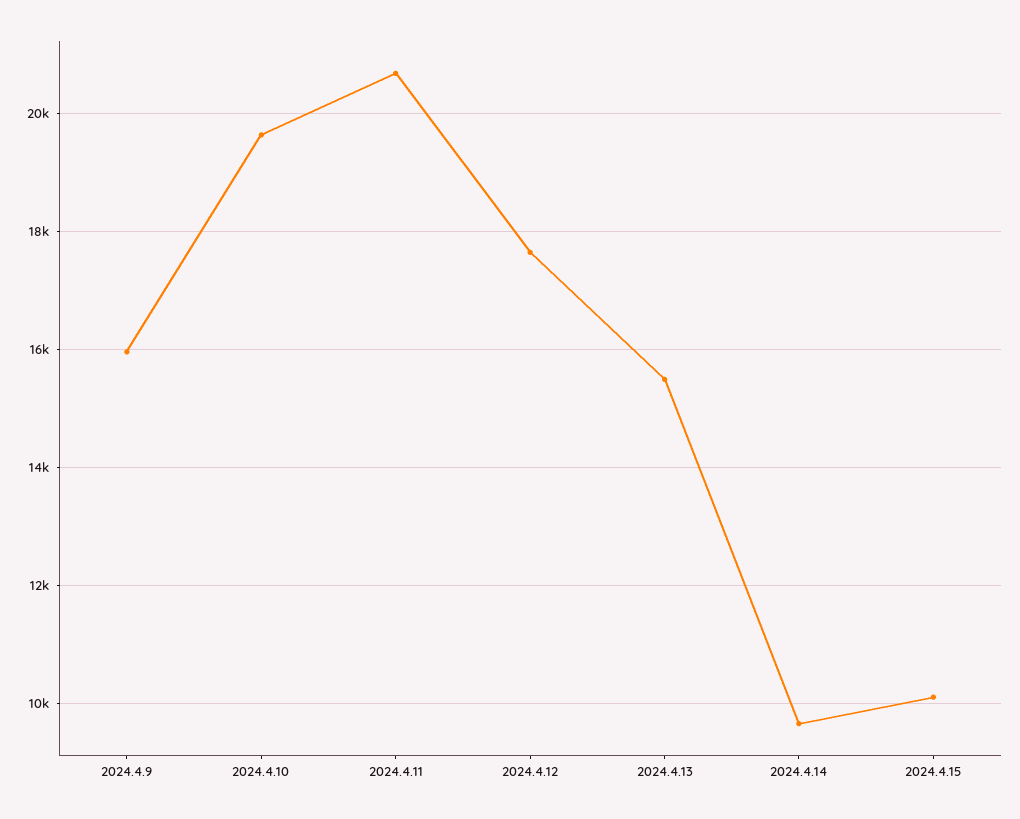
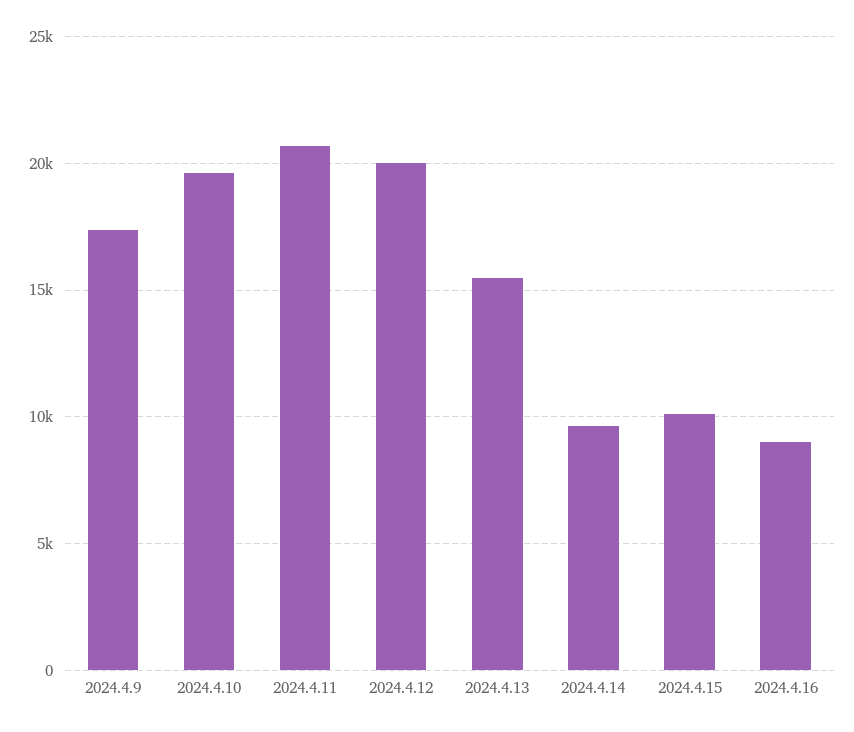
2024.4.9: 16000 -> 17500
2024.4.12: 17600 -> 20000
2024.4.16: none -> 9000

